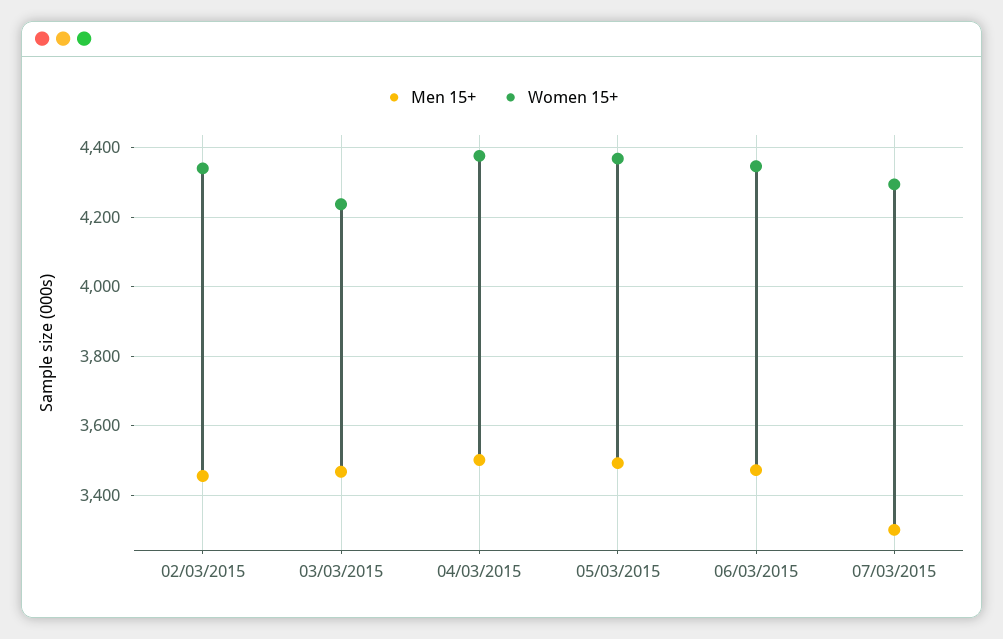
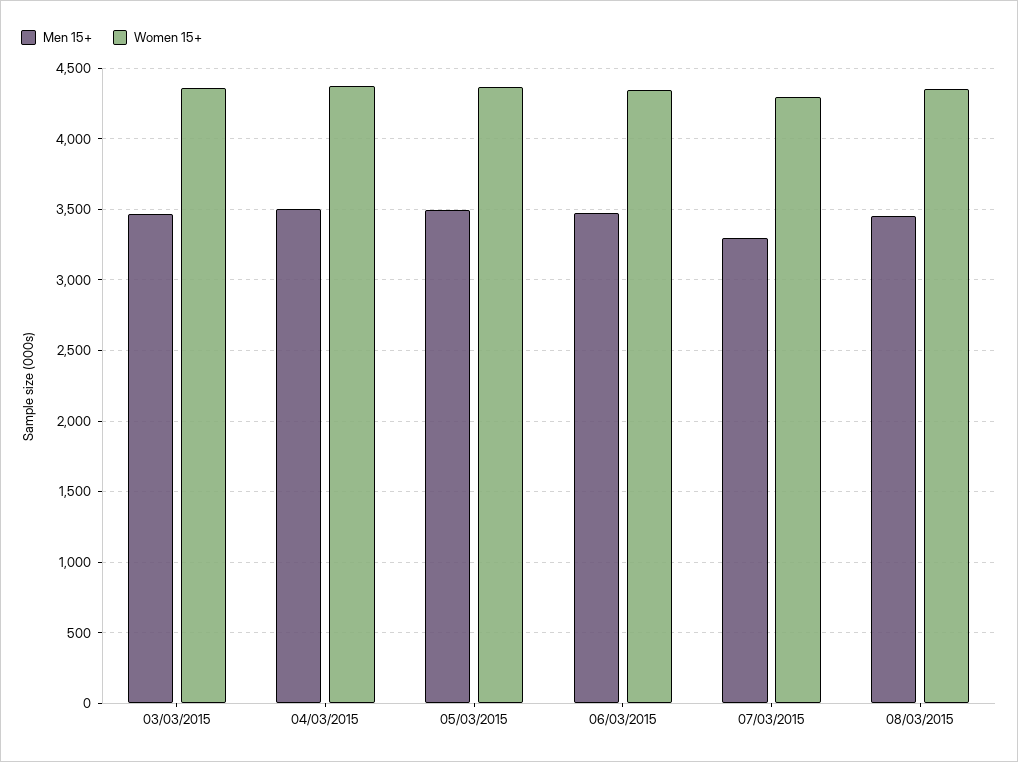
Men 15+, 02/03/2015: 3460 -> none
Women 15+, 02/03/2015: 4340 -> none
Women 15+, 03/03/2015: 4240 -> 4350
Men 15+, 08/03/2015: none -> 3450
Women 15+, 08/03/2015: none -> 4350

